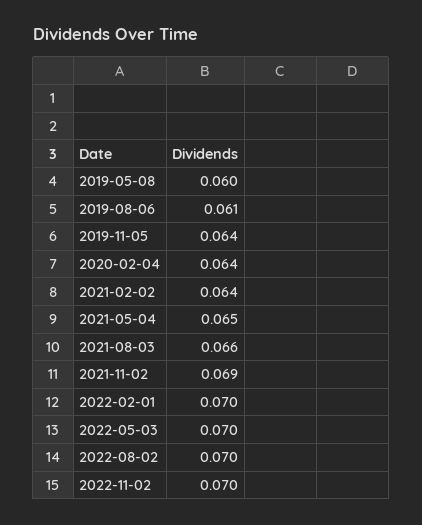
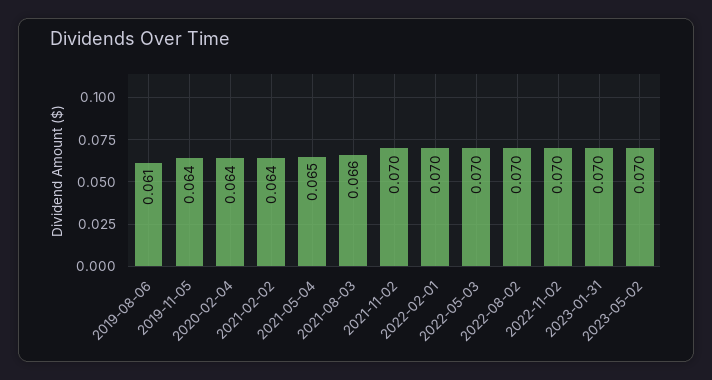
2019-05-08: 0.06 -> none
2021-11-02: 0.069 -> 0.07
2023-01-31: none -> 0.07
2023-05-02: none -> 0.07

